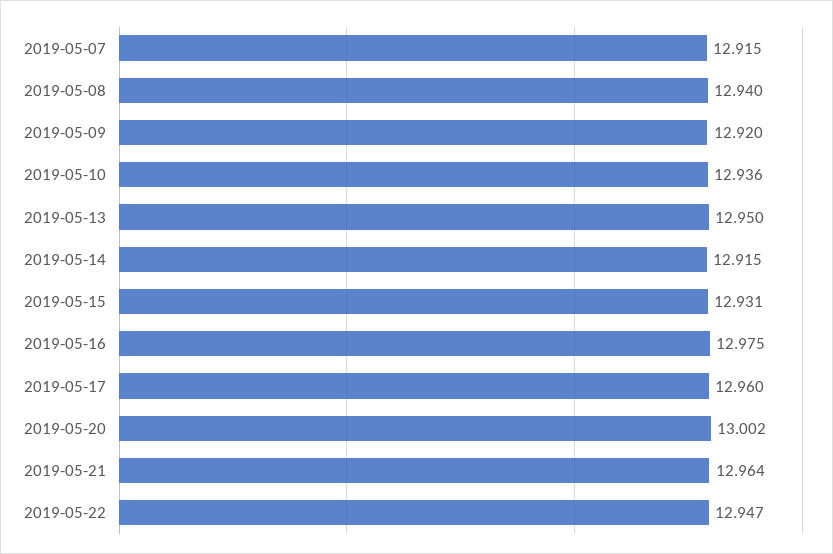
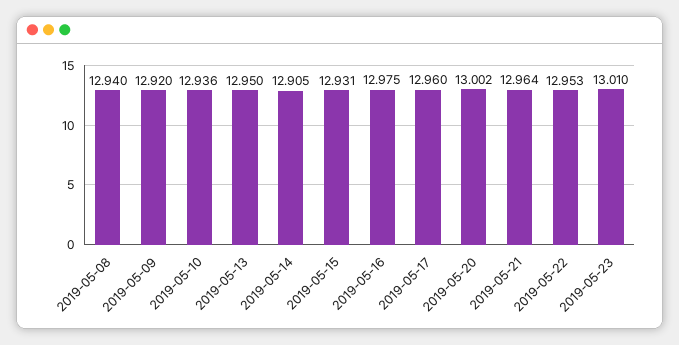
2019-05-07: 12.915 -> none
2019-05-14: 12.915 -> 12.905
2019-05-22: 12.947 -> 12.953
2019-05-23: none -> 13.01

